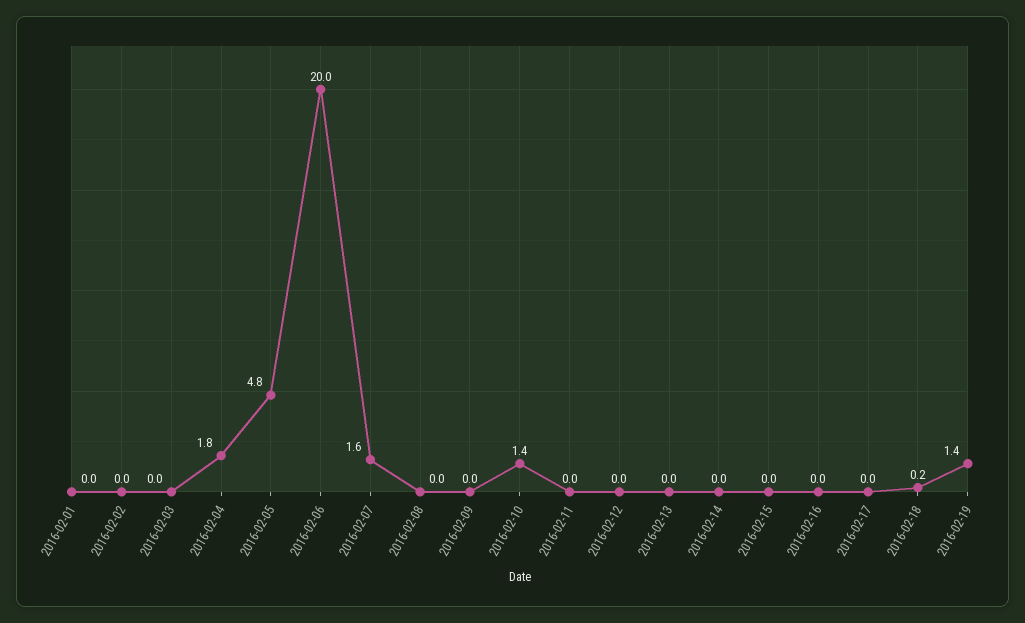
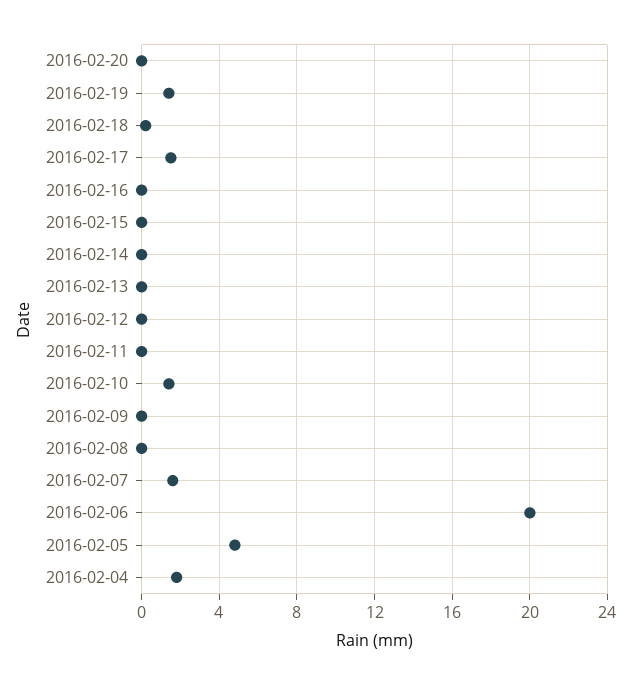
2016-02-01: 0 -> none
2016-02-02: 0 -> none
2016-02-03: 0 -> none
2016-02-17: 0 -> 1.5
2016-02-20: none -> 0

